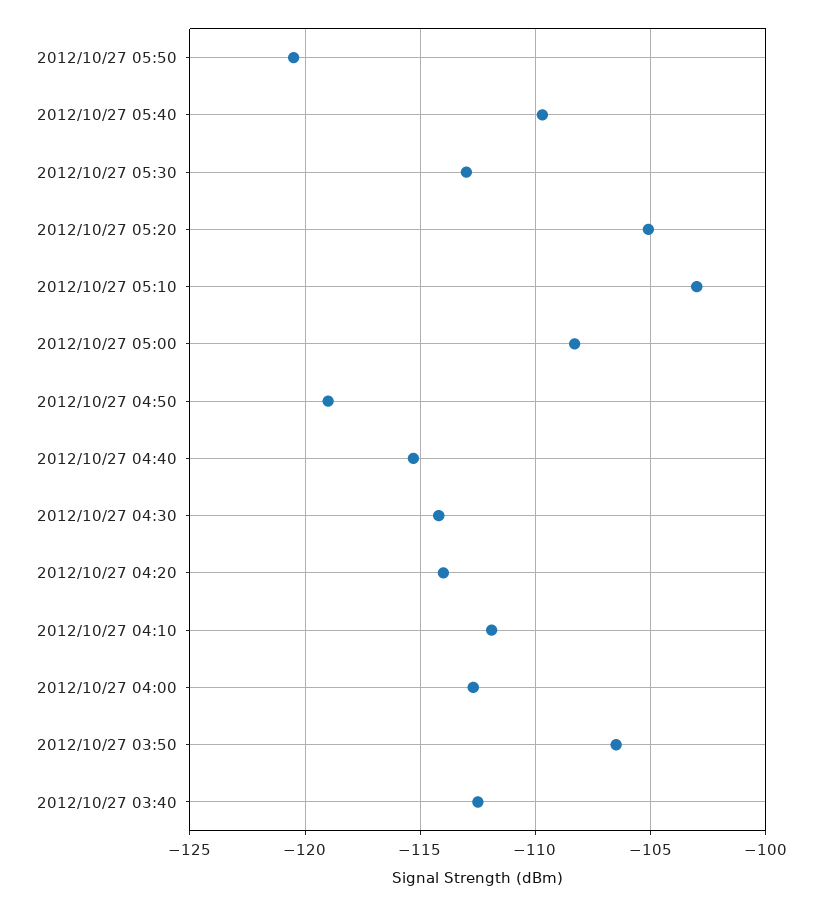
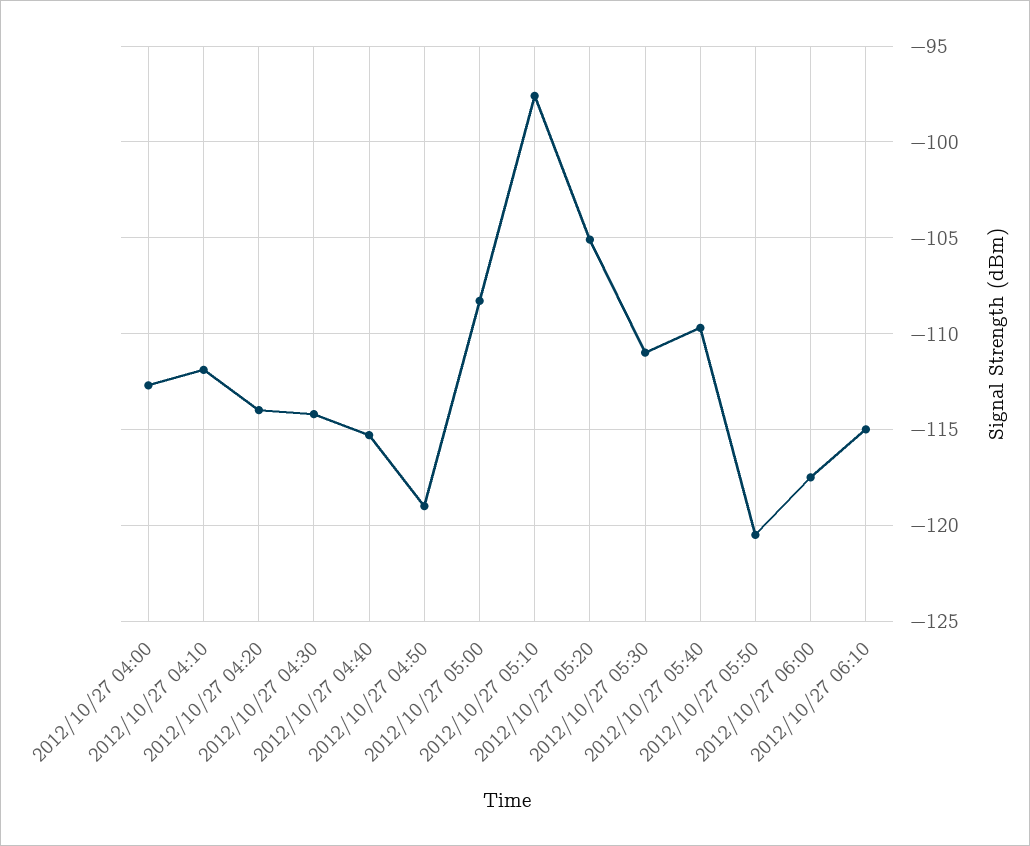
2012/10/27 05:30: -113 -> -111
2012/10/27 05:10: -103 -> -97.5
2012/10/27 03:50: -106.5 -> none
2012/10/27 03:40: -112.5 -> none
2012/10/27 06:00: none -> -117.5
2012/10/27 06:10: none -> -115

